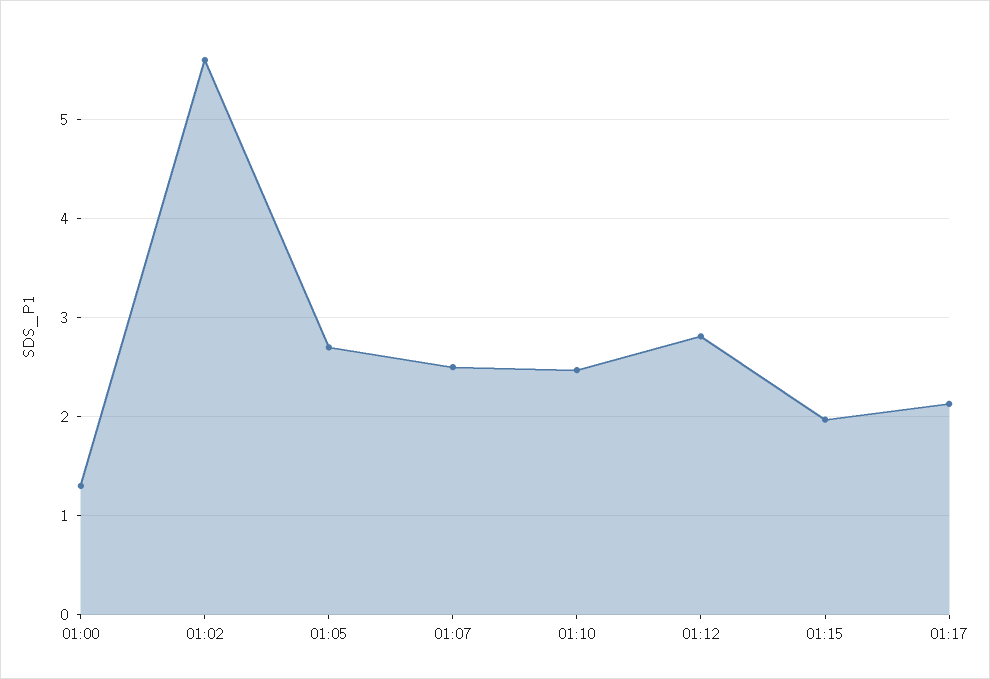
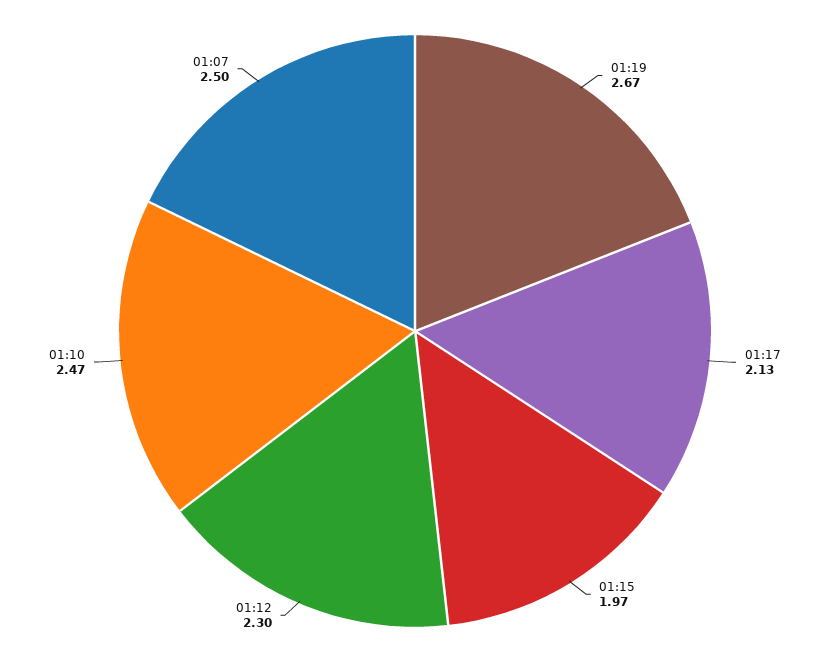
01:00: 1.3 -> none
01:02: 5.6 -> none
01:05: 2.7 -> none
01:12: 2.8 -> 2.3
01:19: none -> 2.67

